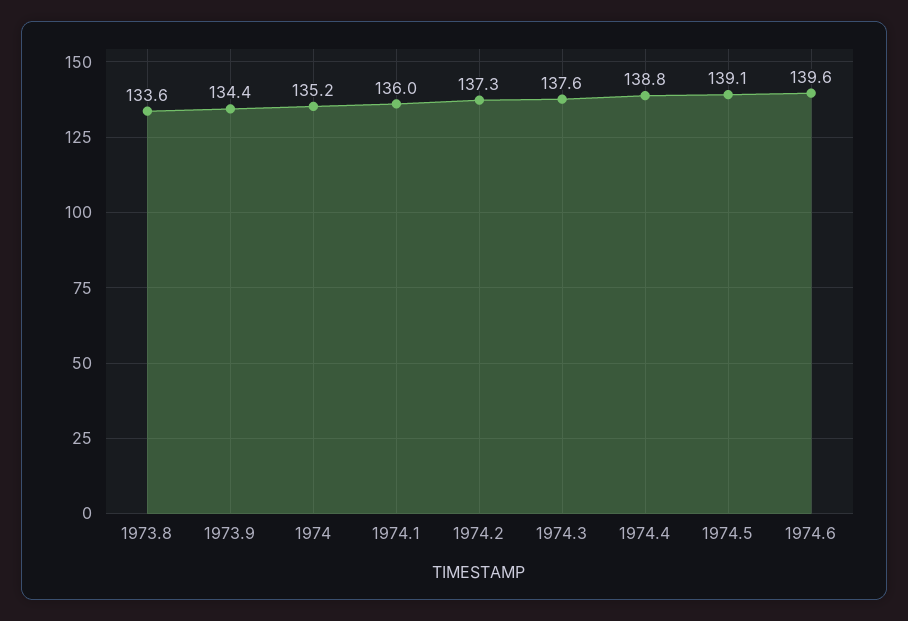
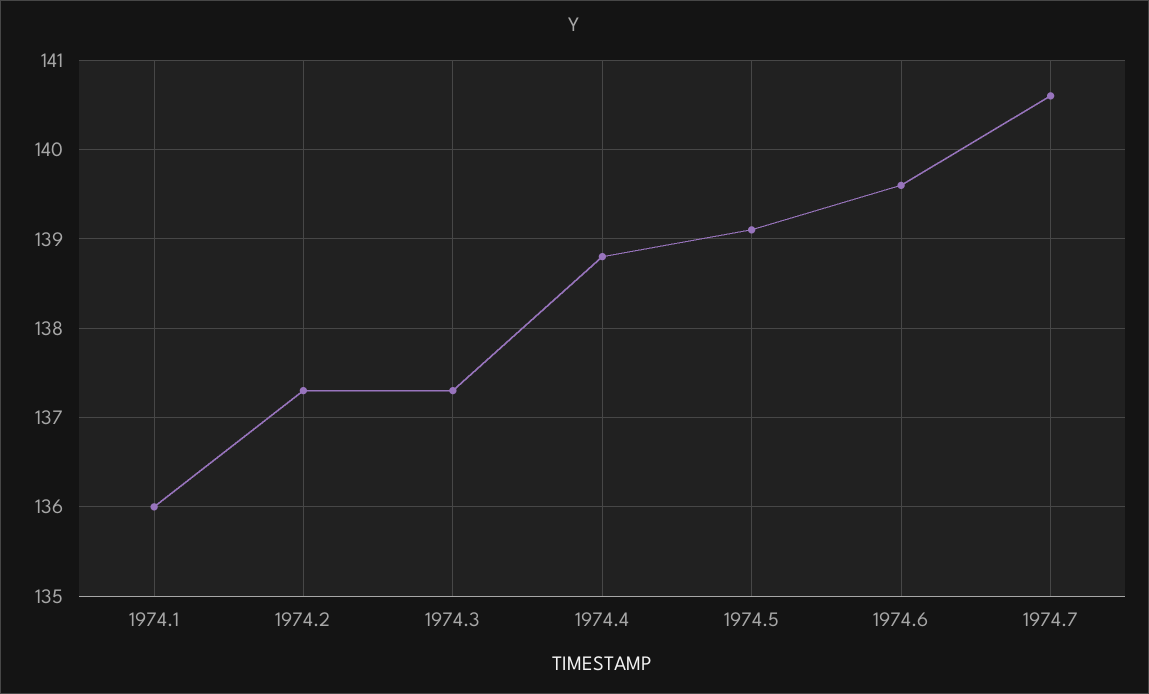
1973.8: 133.6 -> none
1973.9: 134.4 -> none
1974: 135.2 -> none
1974.3: 137.6 -> 137.3
1974.7: none -> 140.6

